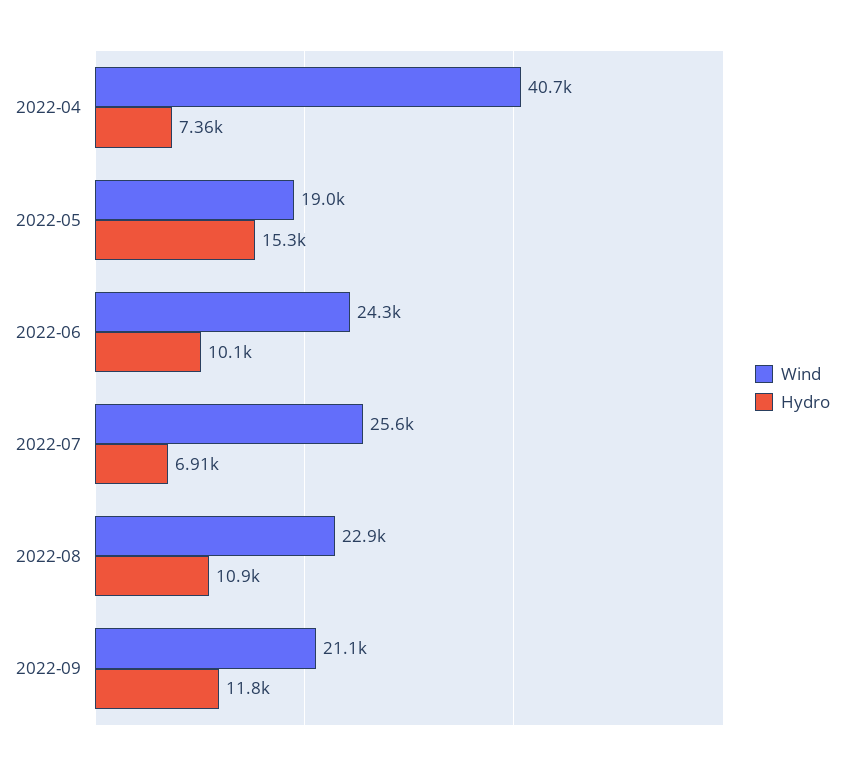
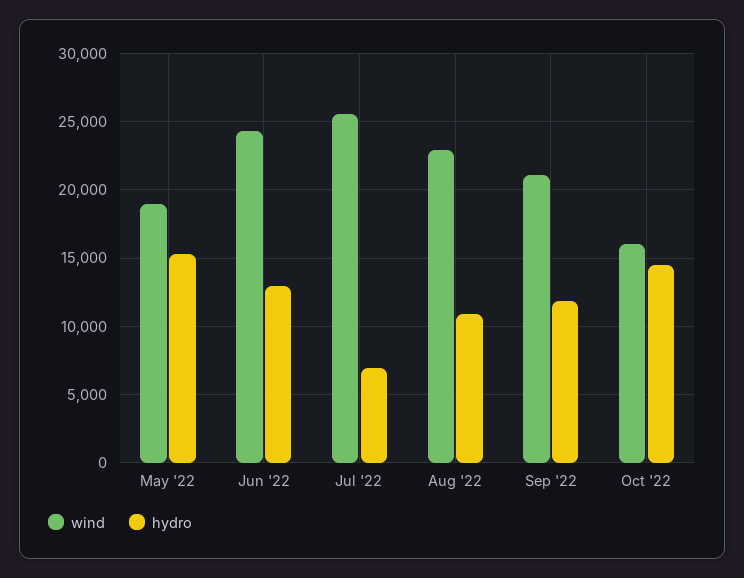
Wind, 2022-04: 40700 -> none
Hydro, 2022-04: 7360 -> none
Hydro, 2022-06: 10100 -> 13000
Wind, Oct '22: none -> 16000
Hydro, Oct '22: none -> 14500

